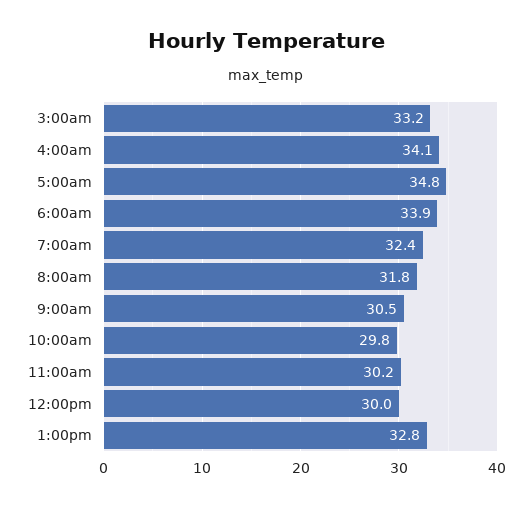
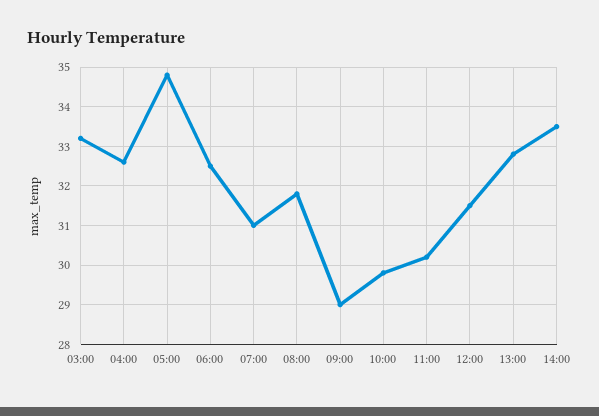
4:00am: 34.1 -> 32.5
6:00am: 33.9 -> 32.5
7:00am: 32.4 -> 31
9:00am: 30.5 -> 29
12:00pm: 30 -> 31.5
14:00: none -> 33.5

